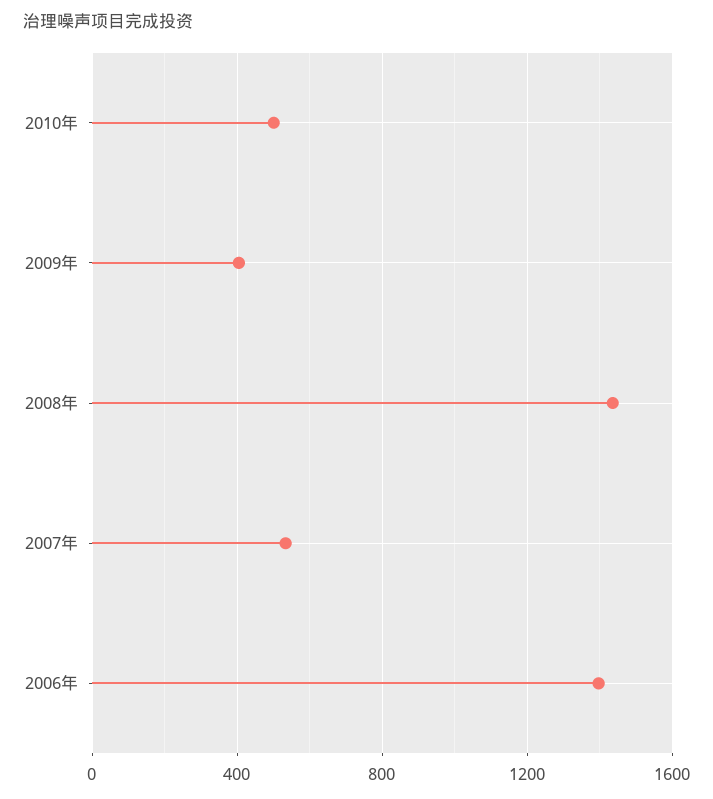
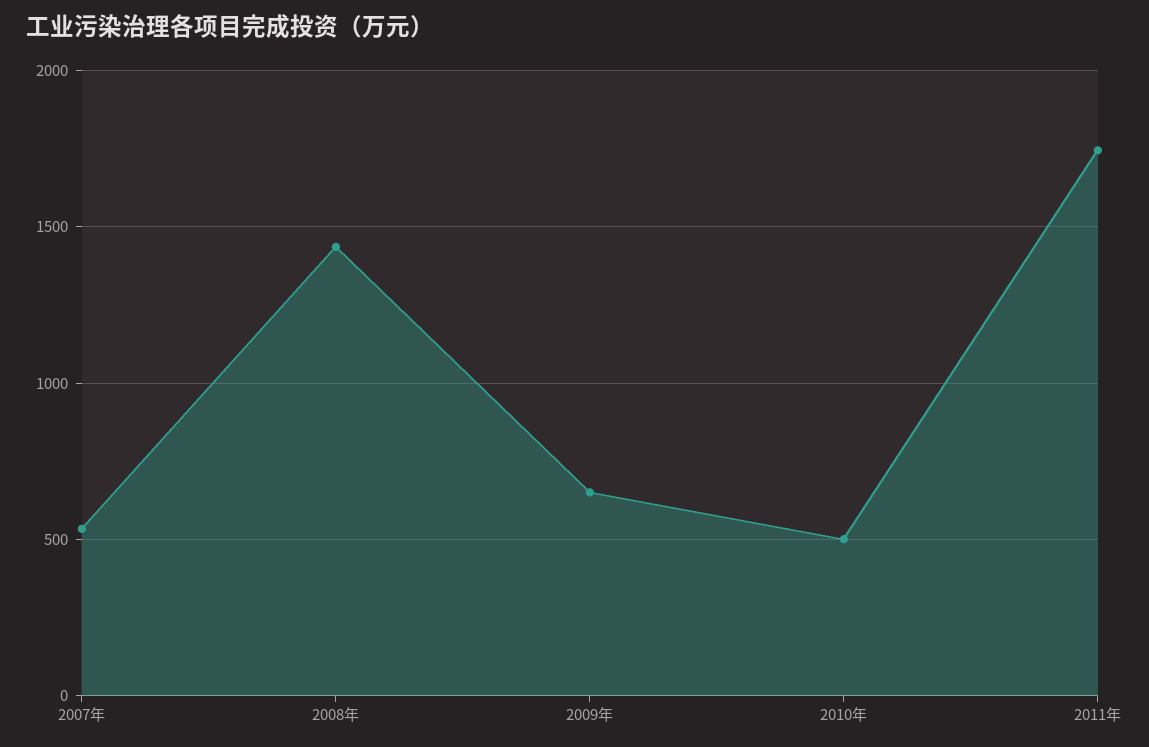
2009年: 400 -> 650
2006年: 1400 -> none
2011年: none -> 1750

